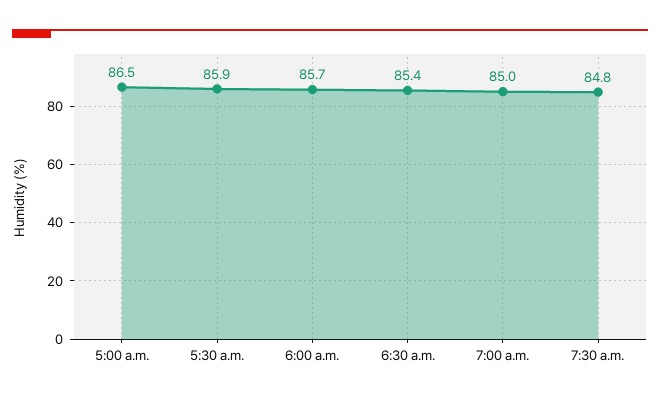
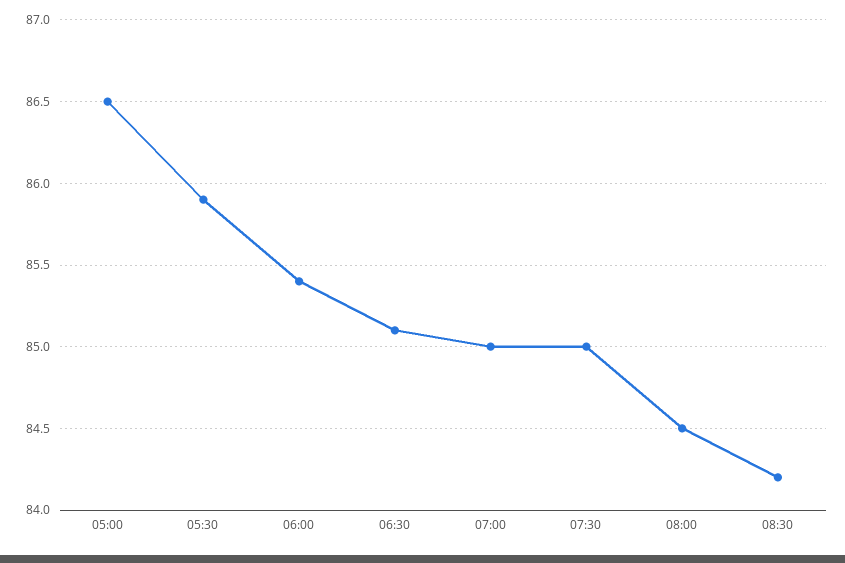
6:00 a.m.: 85.7 -> 85.4
6:30 a.m.: 85.4 -> 85.1
7:30 a.m.: 84.8 -> 85
08:00: none -> 84.5
08:30: none -> 84.2

